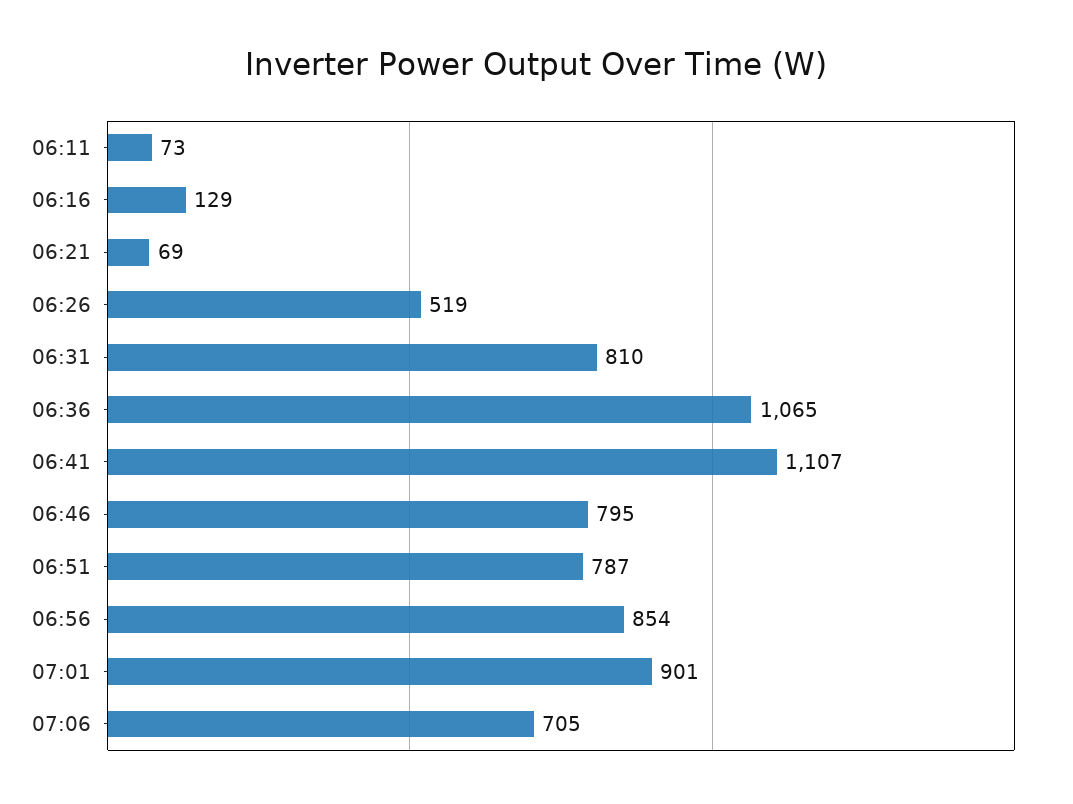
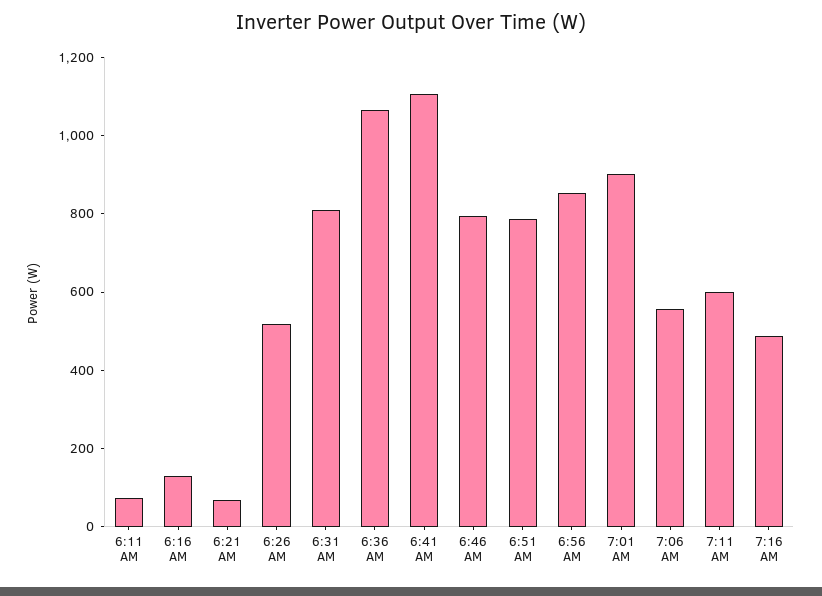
07:06: 705 -> 550
7:11 AM: none -> 600
7:16 AM: none -> 500

